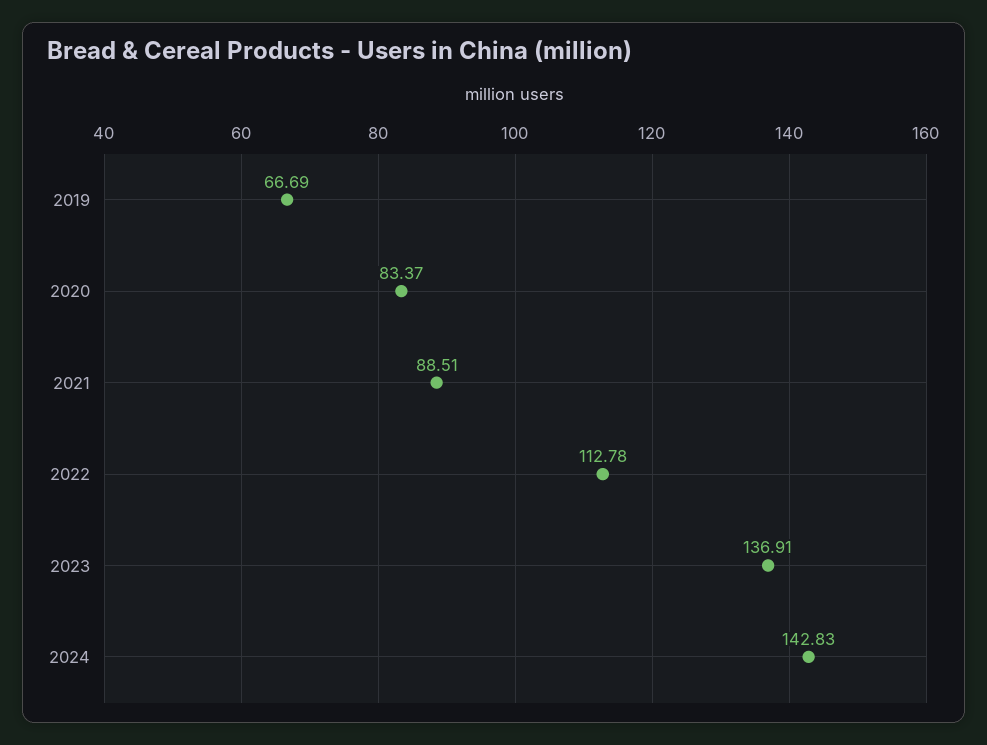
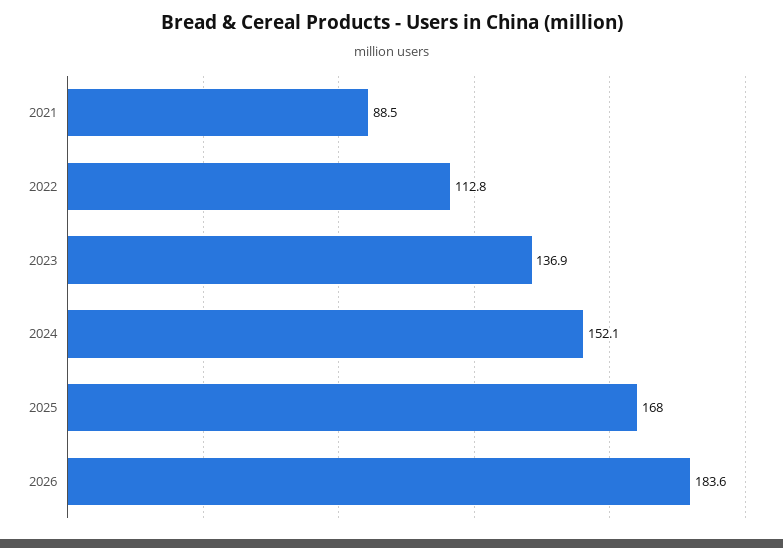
2019: 66.69 -> none
2020: 83.37 -> none
2024: 142.83 -> 152.1
2025: none -> 168
2026: none -> 183.6

